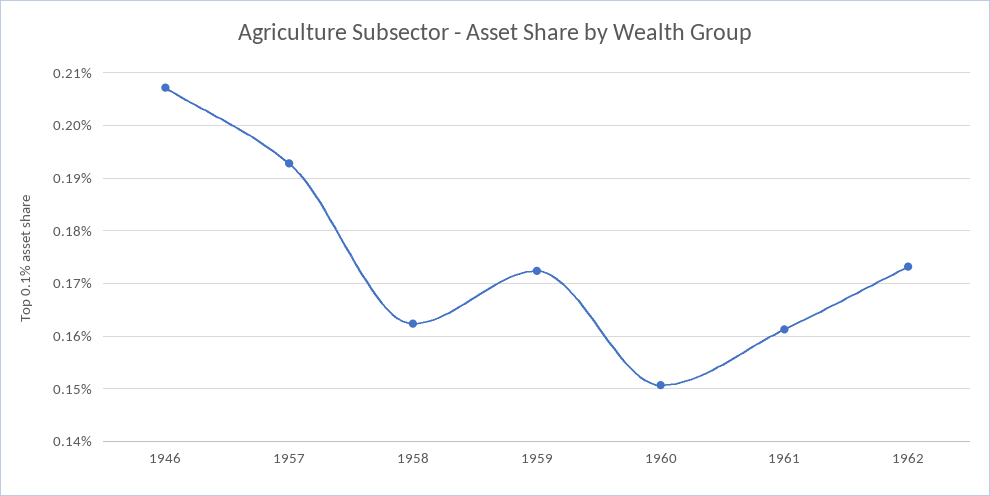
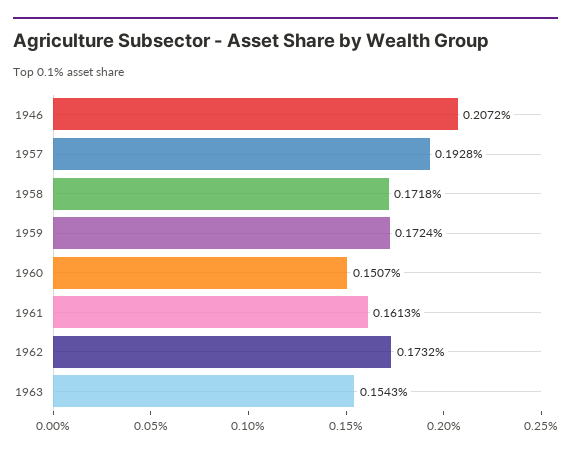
1958: 0.162 -> 0.1718
1963: none -> 0.1543

